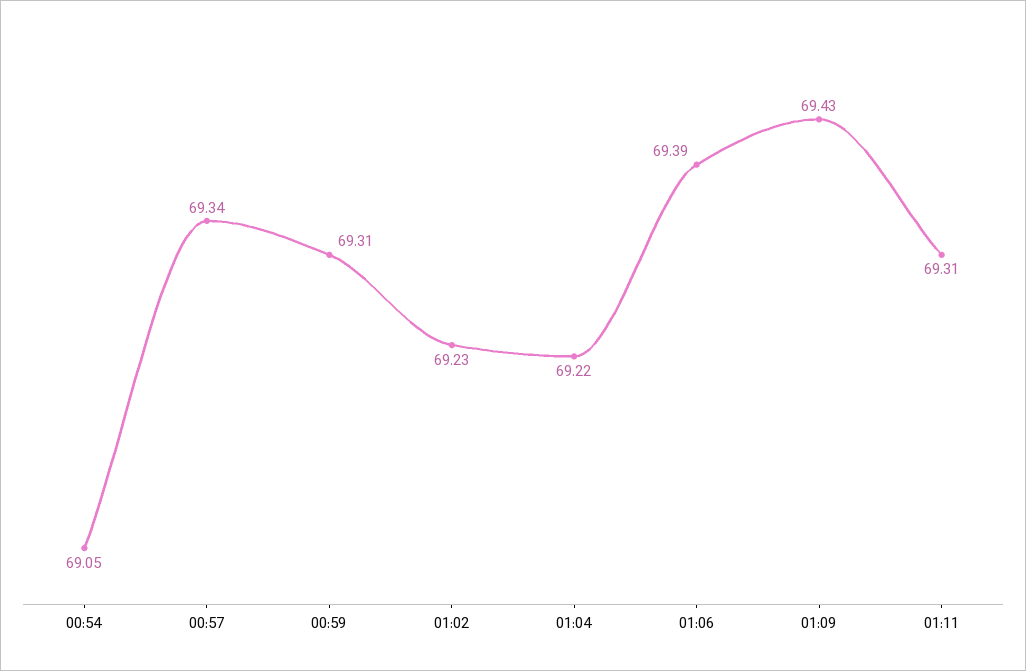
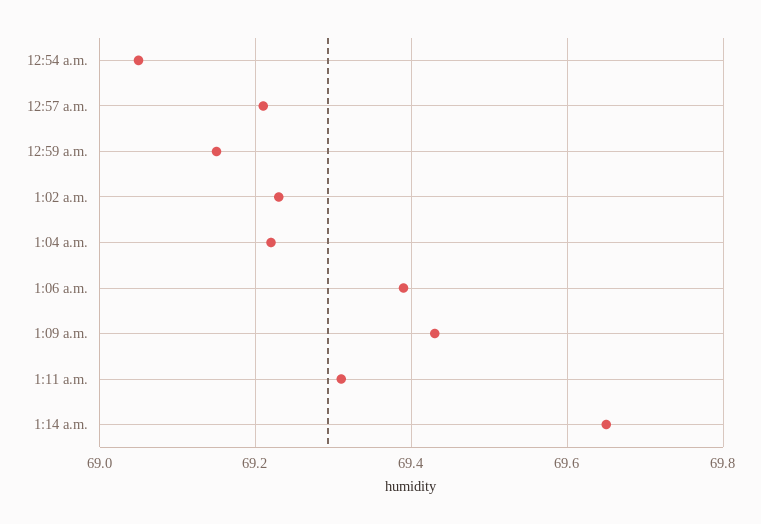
00:57: 69.34 -> 69.2
00:59: 69.31 -> 69.15
1:14 a.m.: none -> 69.65

